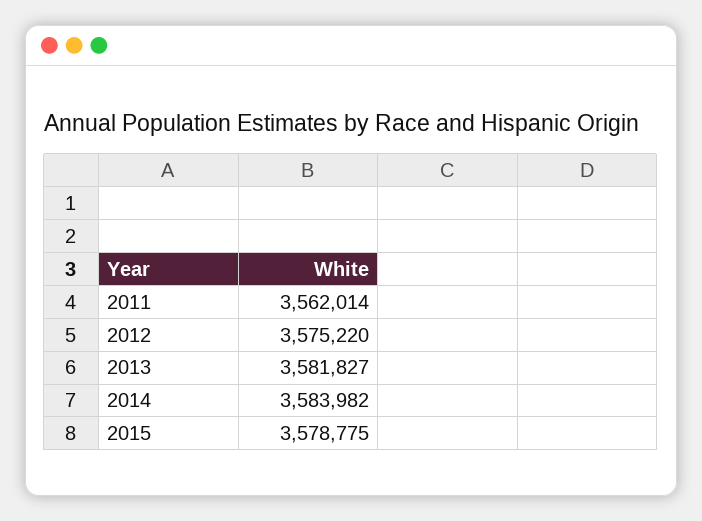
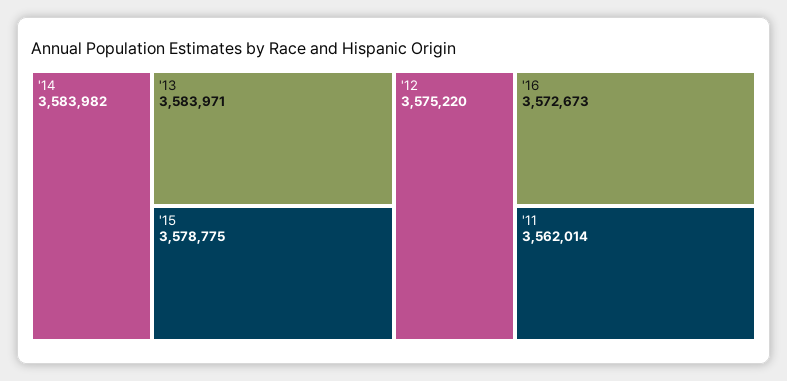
2013: 3581827 -> 3583971
'16: none -> 3572673

